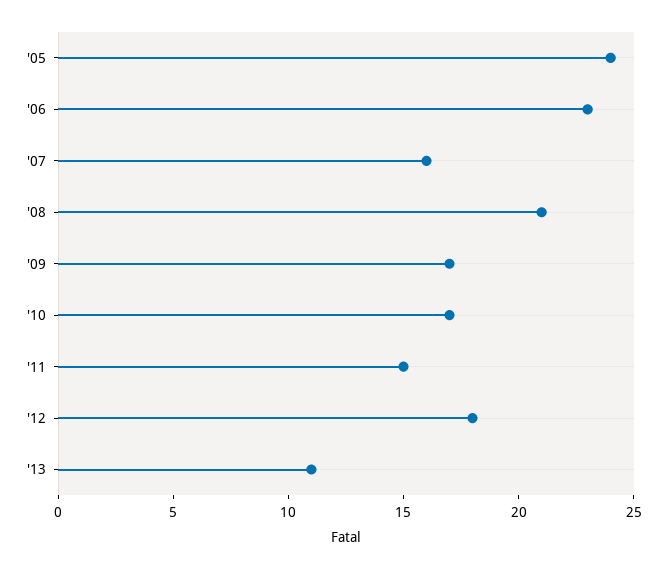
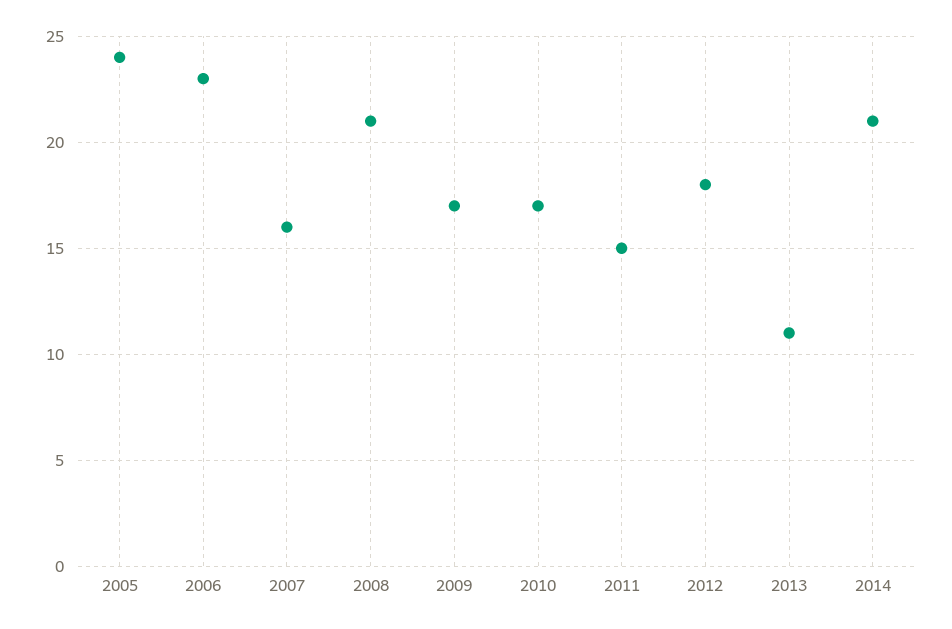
2014: none -> 21

